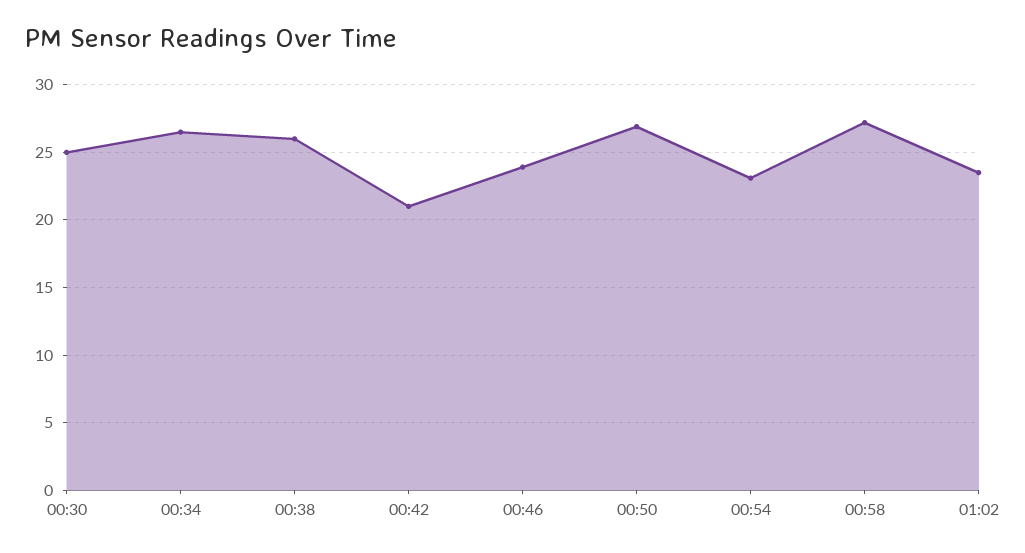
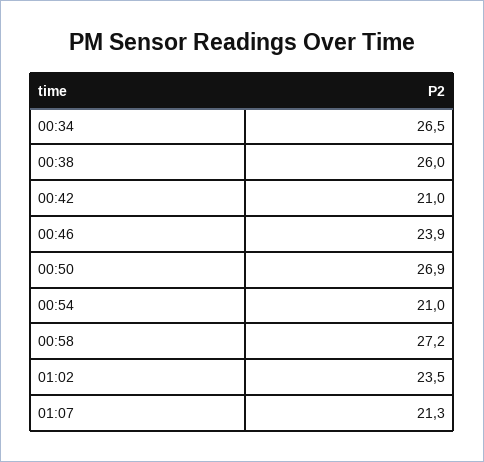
00:30: 25 -> none
00:54: 23 -> 21
01:07: none -> 21.3

